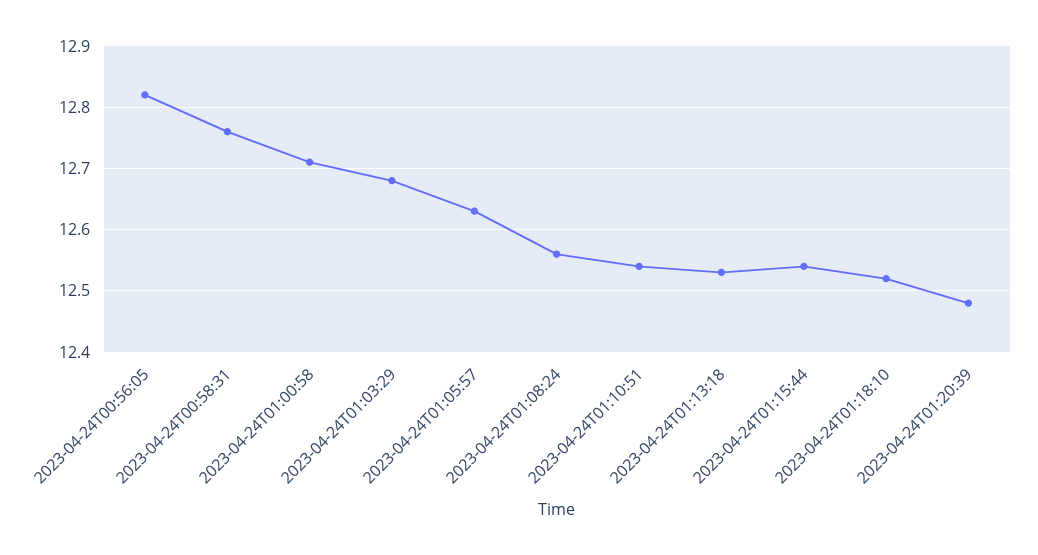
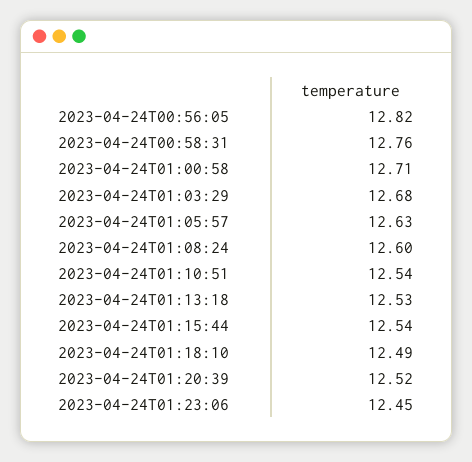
2023-04-24T01:08:24: 12.56 -> 12.6
2023-04-24T01:18:10: 12.52 -> 12.49
2023-04-24T01:20:39: 12.48 -> 12.52
2023-04-24T01:23:06: none -> 12.45

